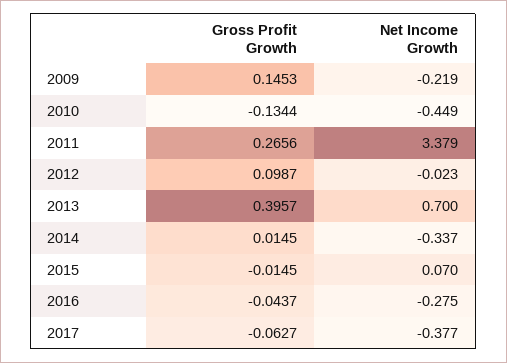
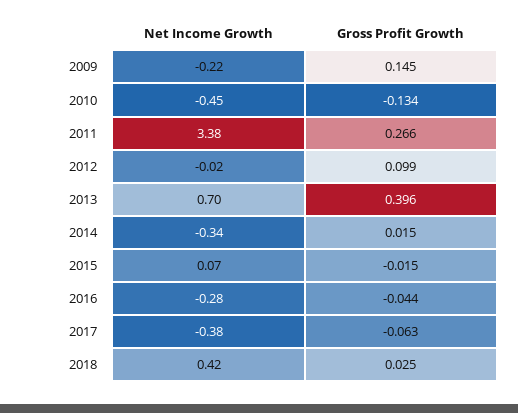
Net Income Growth, 2018: none -> 0.42
Gross Profit Growth, 2018: none -> 0.025

